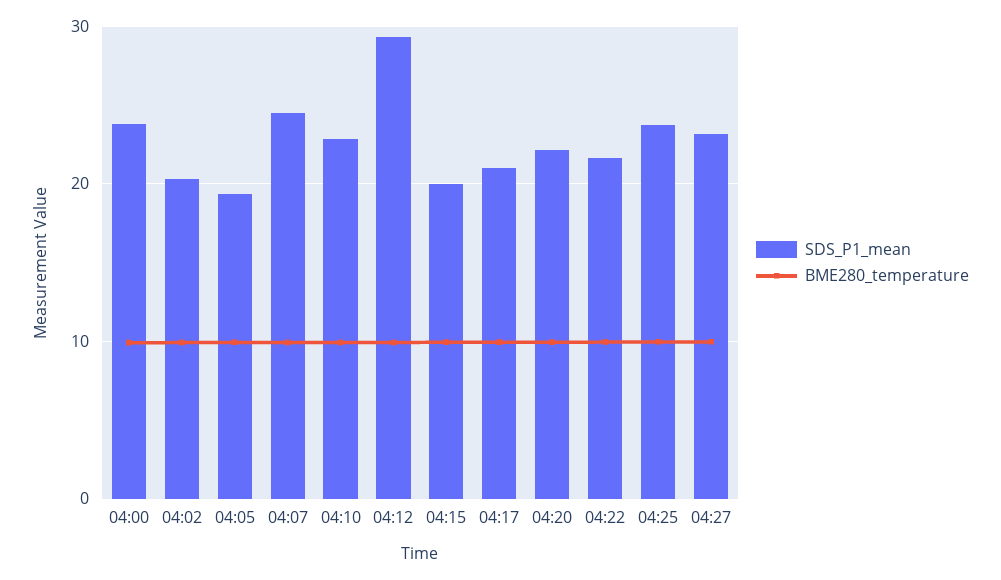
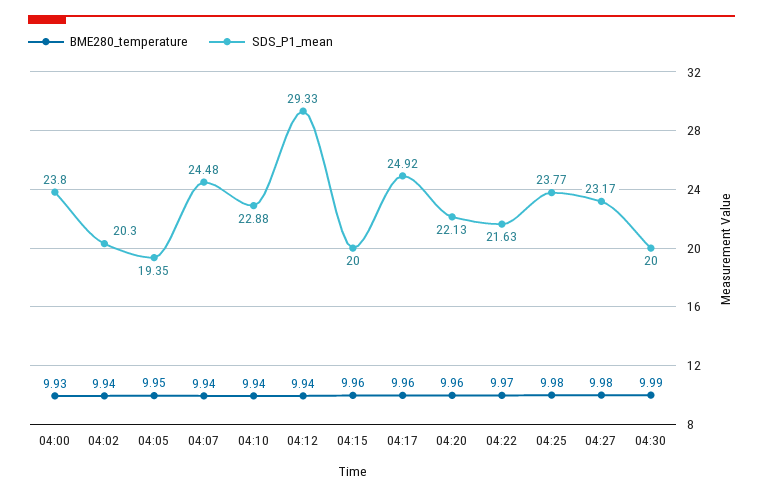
SDS_P1_mean, 04:17: 21 -> 24.92
BME280_temperature, 04:30: none -> 9.99
SDS_P1_mean, 04:30: none -> 20

